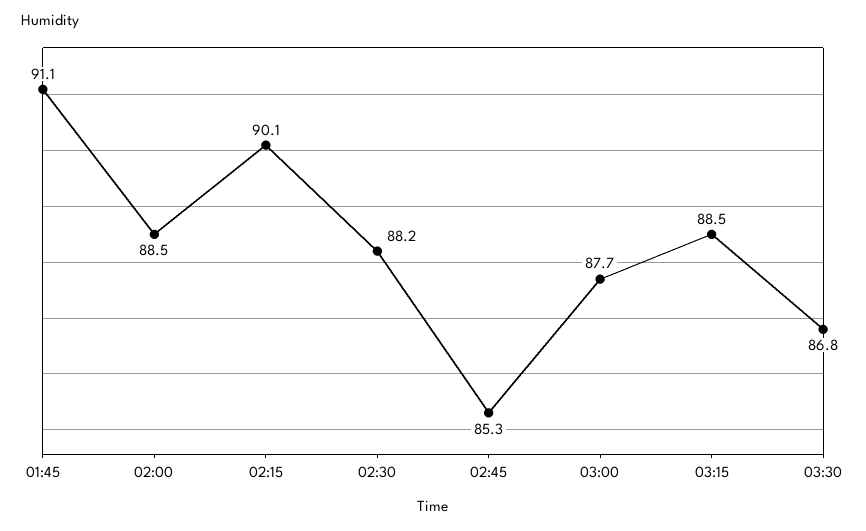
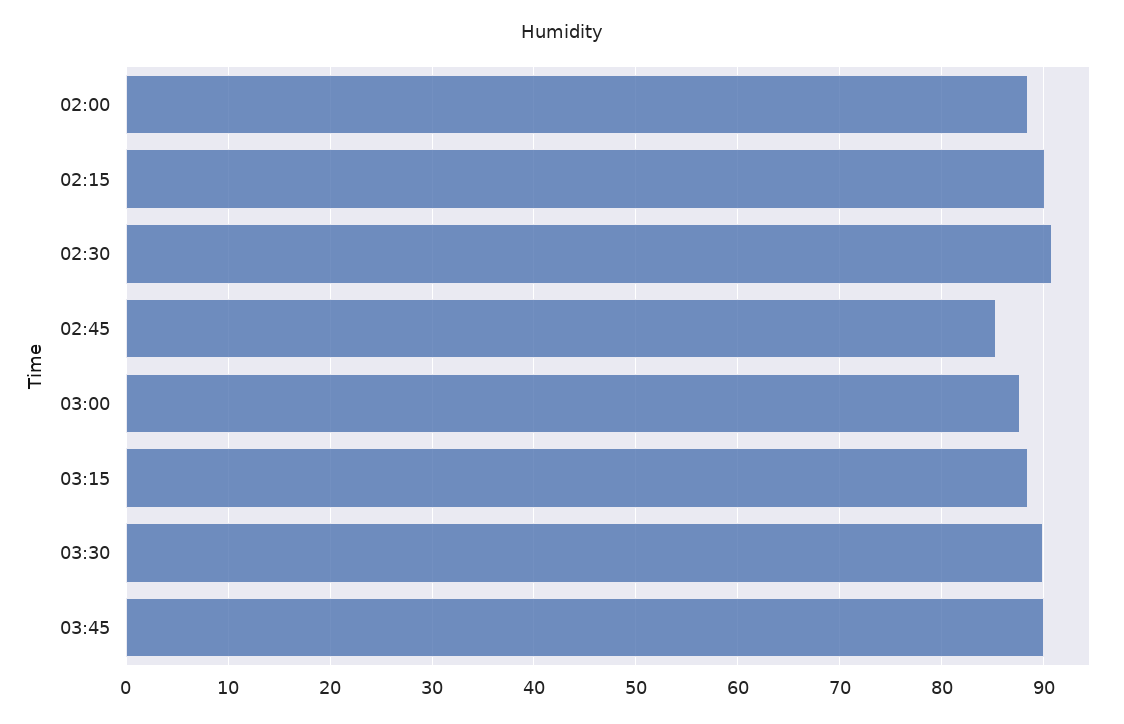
01:45: 91.1 -> none
02:30: 88.2 -> 91
03:30: 86.8 -> 90
03:45: none -> 90

